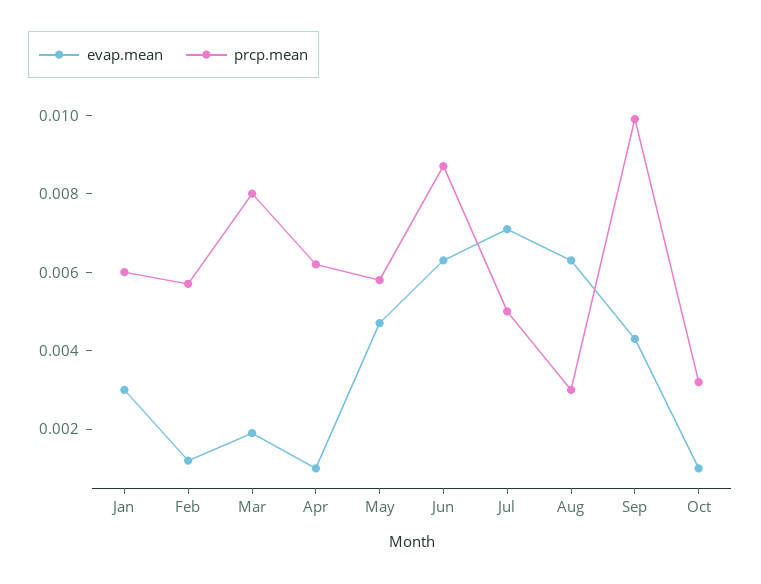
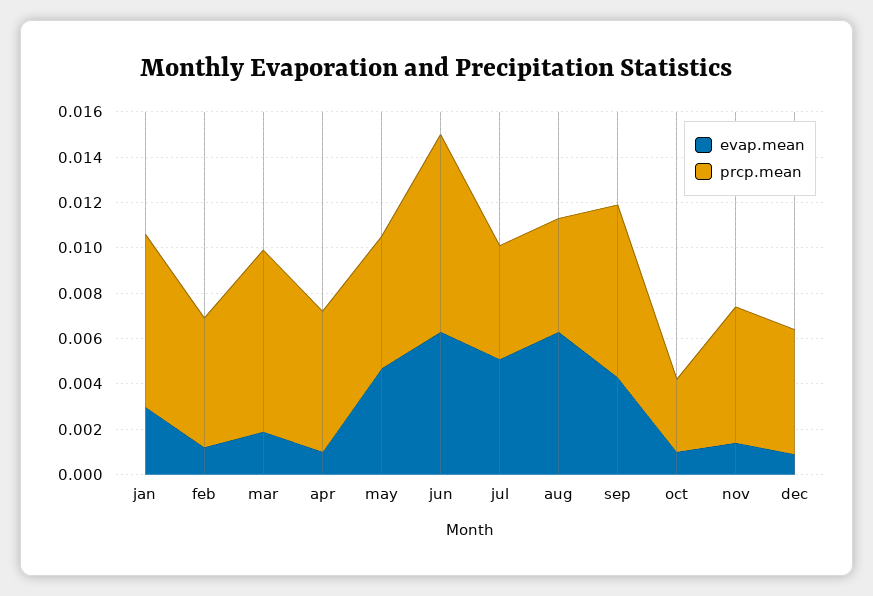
prcp.mean, Jan: 0.006 -> 0.0075
evap.mean, Jul: 0.007 -> 0.005
prcp.mean, Aug: 0.003 -> 0.005
prcp.mean, Sep: 0.01 -> 0.0075
evap.mean, nov: none -> 0.0015
prcp.mean, nov: none -> 0.006
evap.mean, dec: none -> 0.001
prcp.mean, dec: none -> 0.0055

